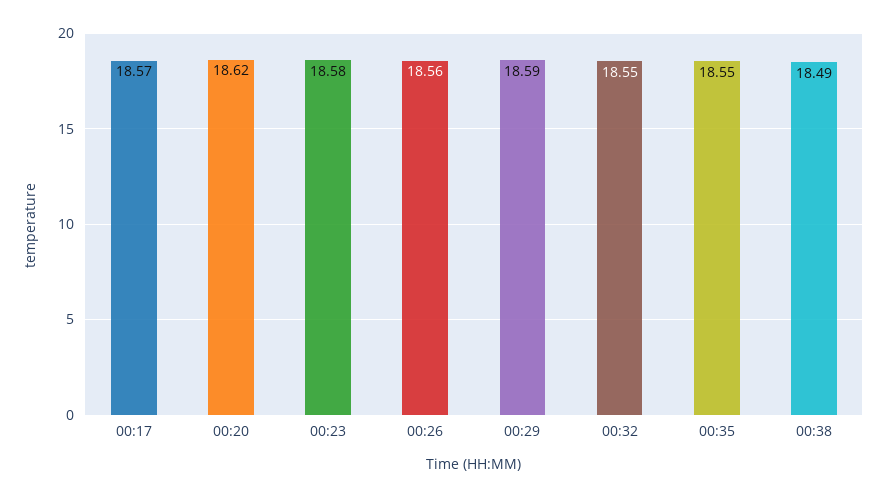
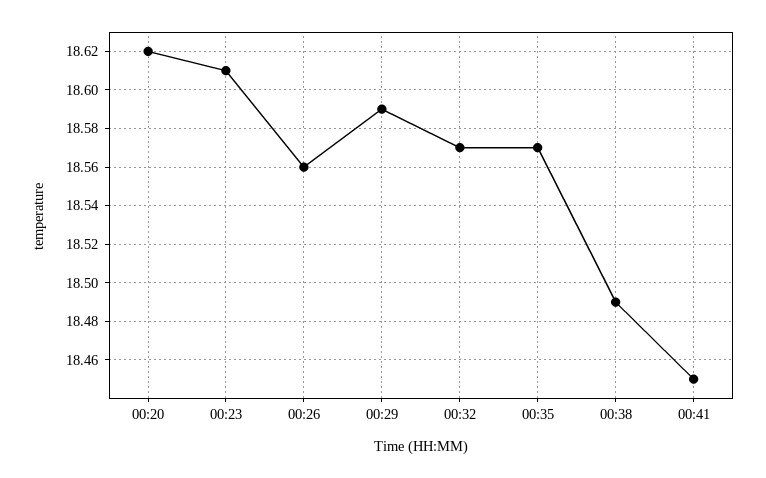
00:17: 18.57 -> none
00:23: 18.58 -> 18.61
00:32: 18.55 -> 18.57
00:35: 18.55 -> 18.57
00:41: none -> 18.45

